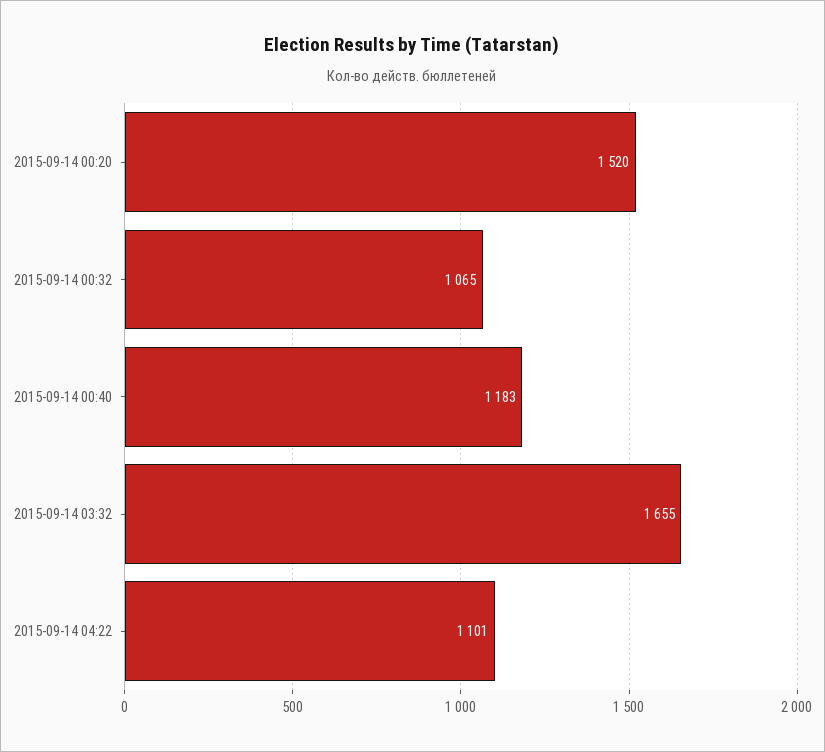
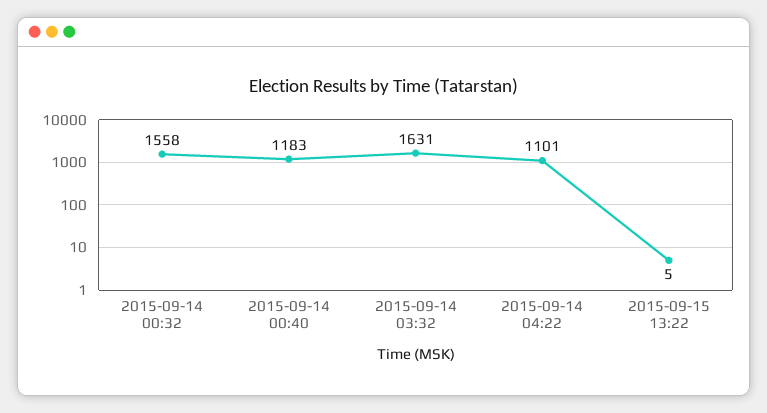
2015-09-14 00:20: 1520 -> none
2015-09-14 00:32: 1065 -> 1558
2015-09-14 03:32: 1655 -> 1631
2015-09-15 13:22: none -> 5

